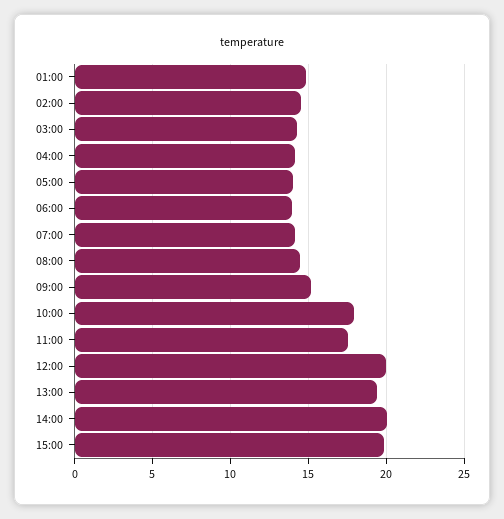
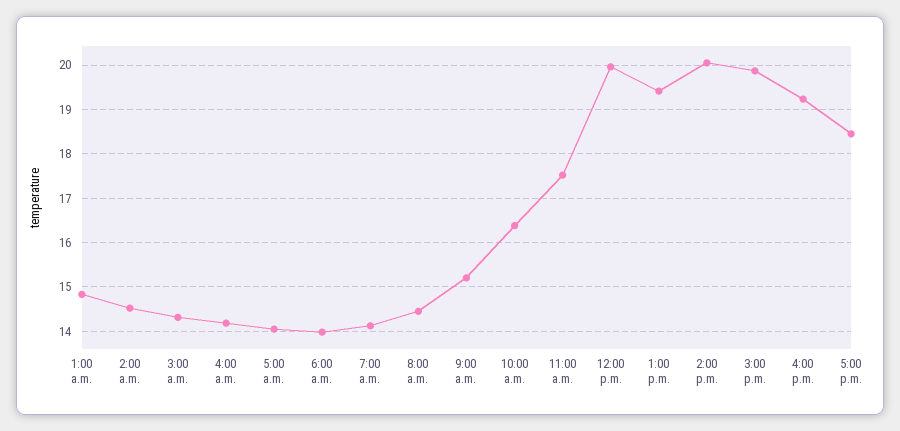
10:00: 18 -> 16.4
4:00 p.m.: none -> 19.2
5:00 p.m.: none -> 18.4

